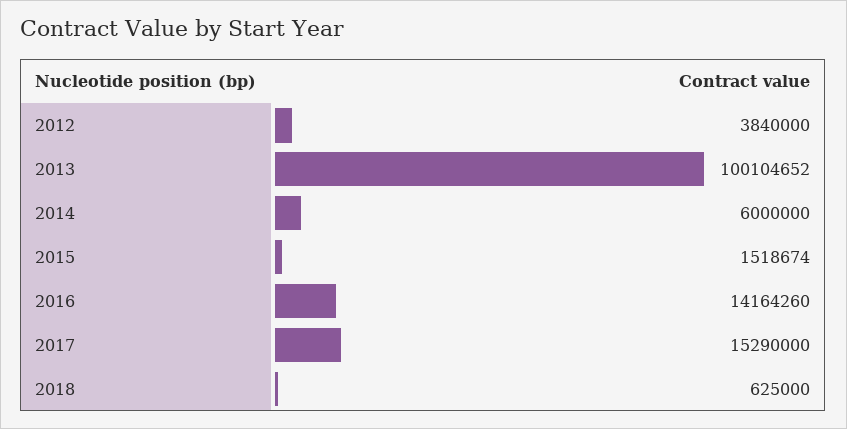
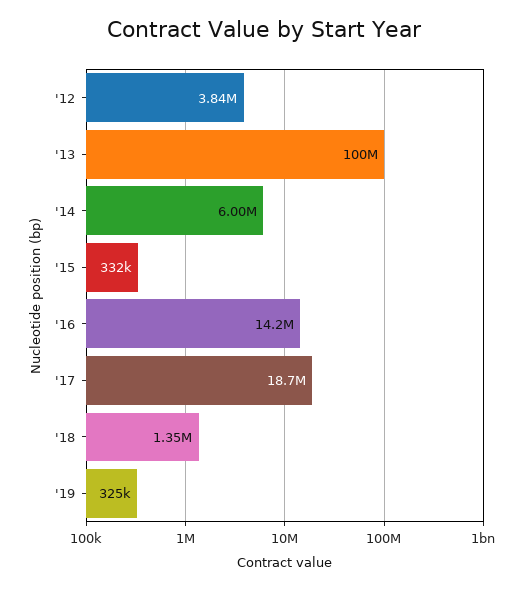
2015: 1518674 -> 332000
2017: 15290000 -> 18700000
2018: 625000 -> 1350000
'19: none -> 325000

